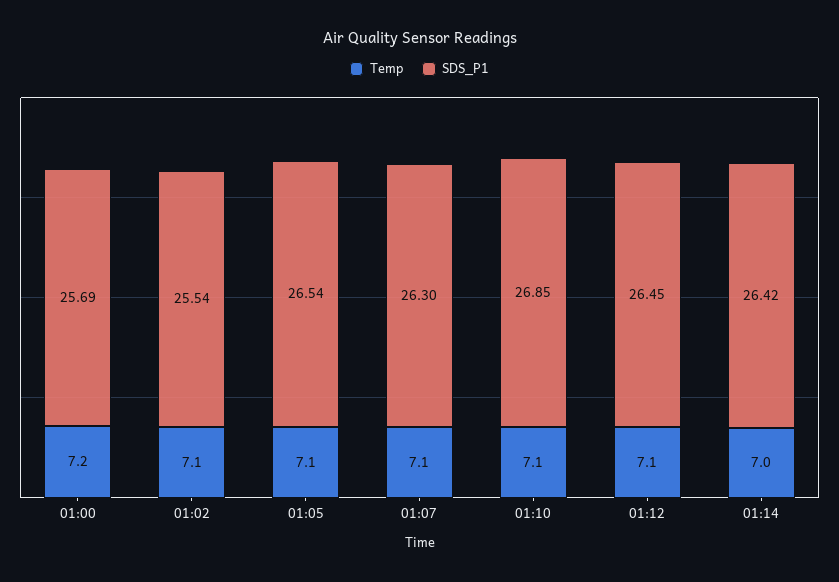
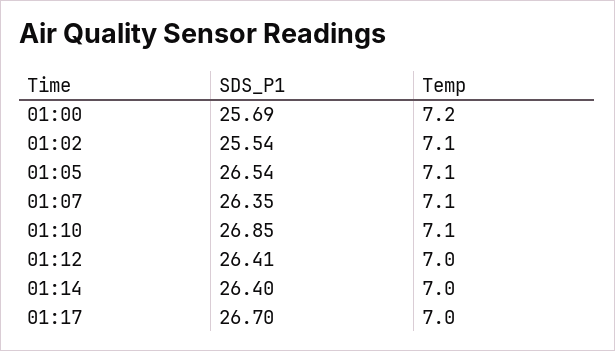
SDS_P1, 01:07: 26.3 -> 26.35
Temp, 01:12: 7.1 -> 7
SDS_P1, 01:12: 26.45 -> 26.41
SDS_P1, 01:14: 26.42 -> 26.4
SDS_P1, 01:17: none -> 26.7
Temp, 01:17: none -> 7

